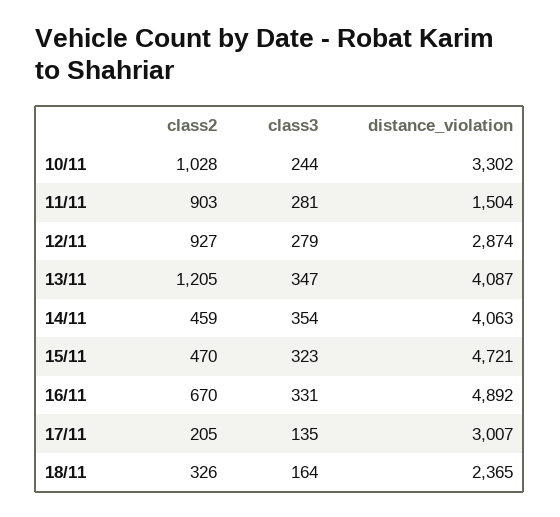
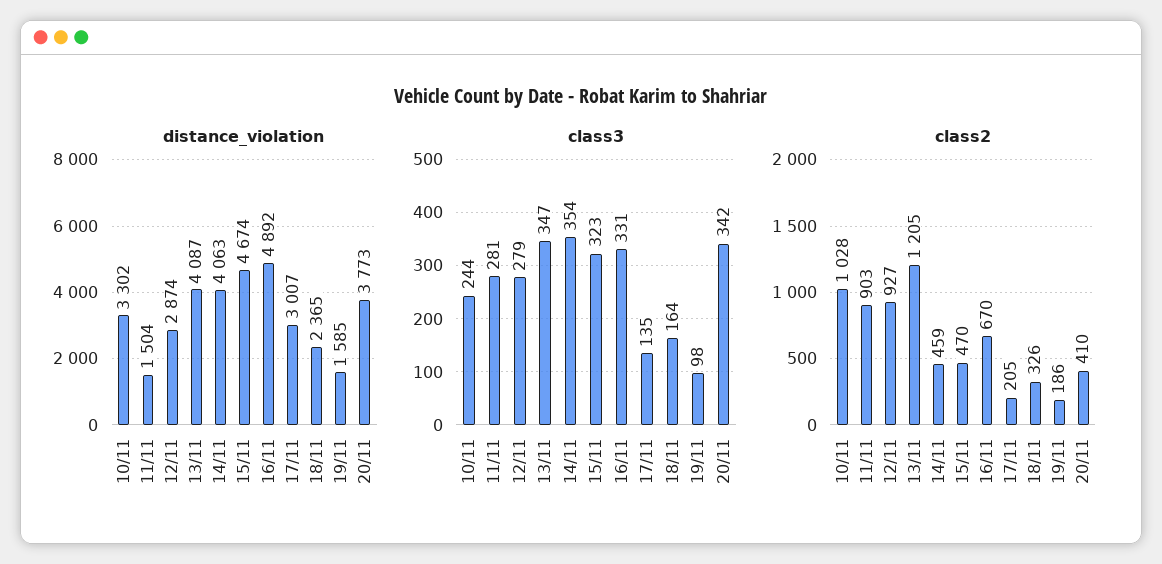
distance_violation, 15/11: 4721 -> 4674
distance_violation, 19/11: none -> 1585
distance_violation, 20/11: none -> 3773
class3, 19/11: none -> 98
class3, 20/11: none -> 342
class2, 19/11: none -> 186
class2, 20/11: none -> 410

